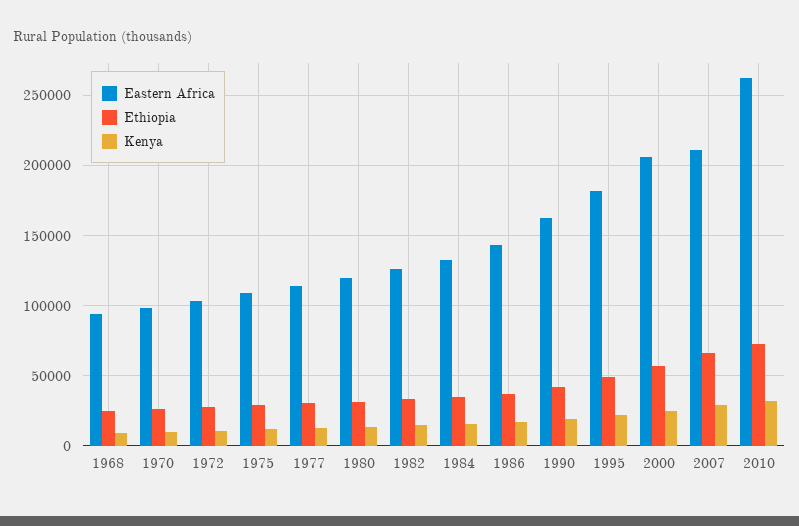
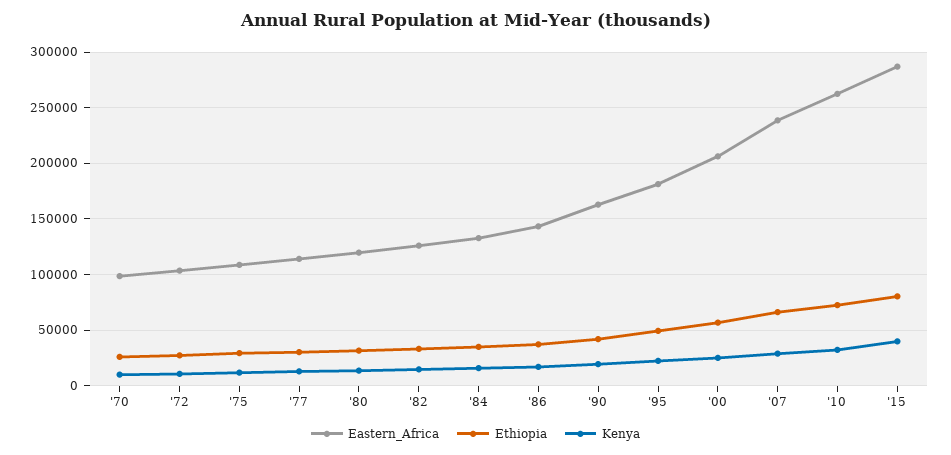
Eastern Africa, 1968: 95000 -> none
Ethiopia, 1968: 25000 -> none
Kenya, 1968: 10000 -> none
Eastern Africa, 2007: 210000 -> 240000
Eastern Africa, '15: none -> 290000
Ethiopia, '15: none -> 80000
Kenya, '15: none -> 40000

